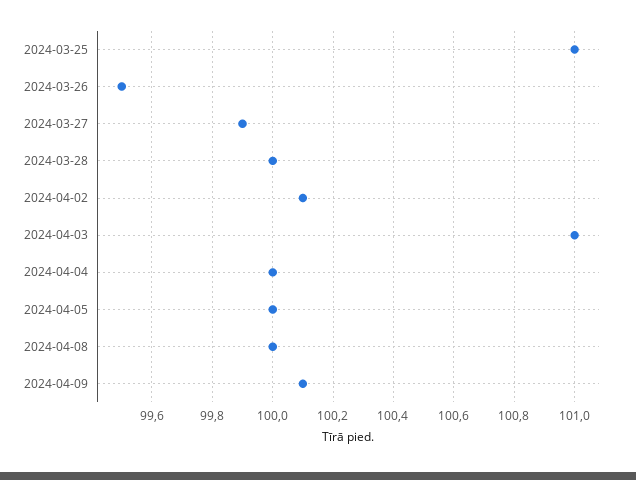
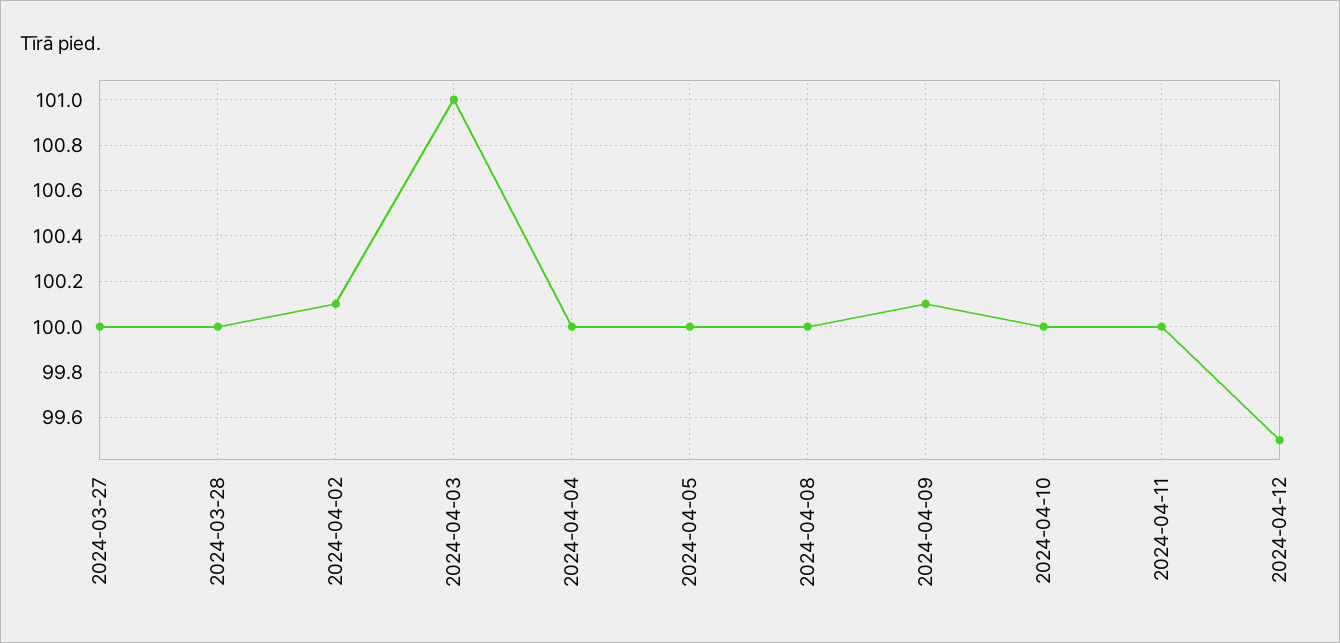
2024-03-25: 101 -> none
2024-03-26: 99.5 -> none
2024-03-27: 99.9 -> 100
2024-04-10: none -> 100
2024-04-11: none -> 100
2024-04-12: none -> 99.5

